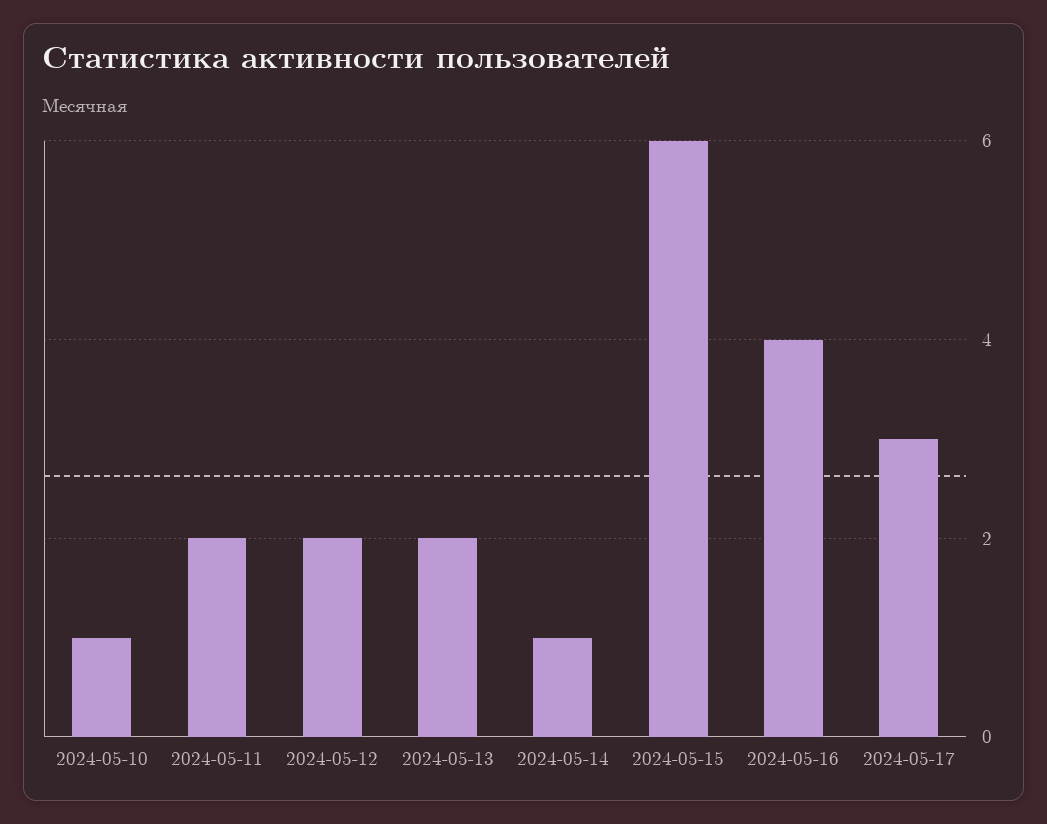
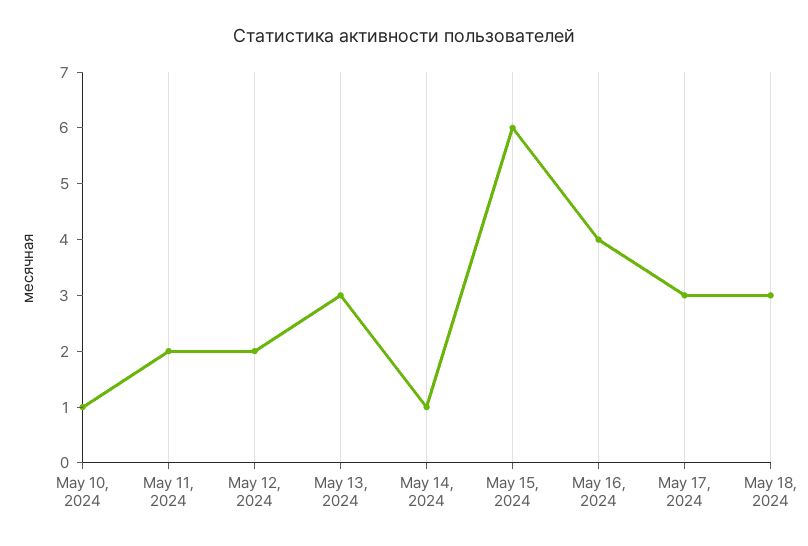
2024-05-13: 2 -> 3
May 18, 2024: none -> 3

